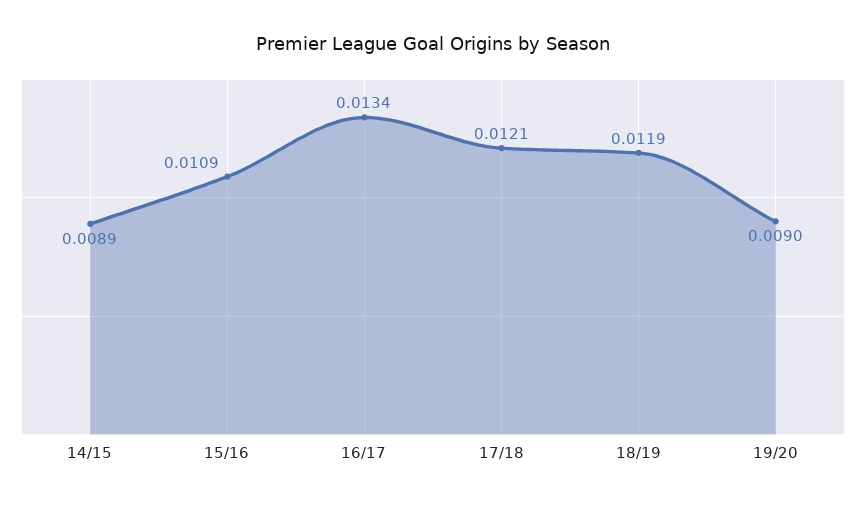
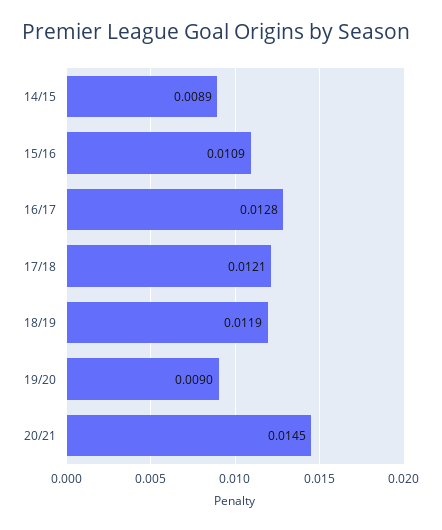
16/17: 0.0134 -> 0.0128
20/21: none -> 0.0145

